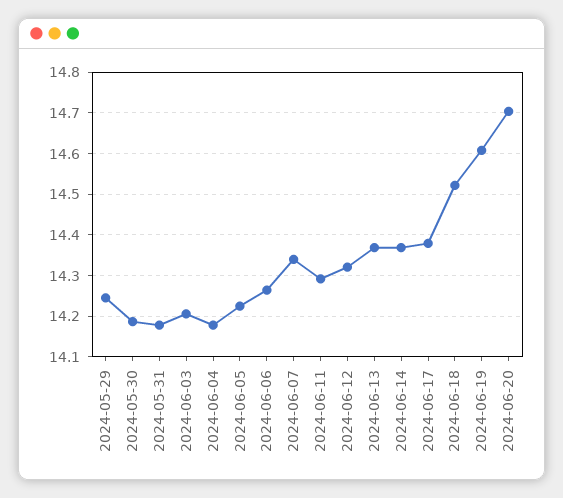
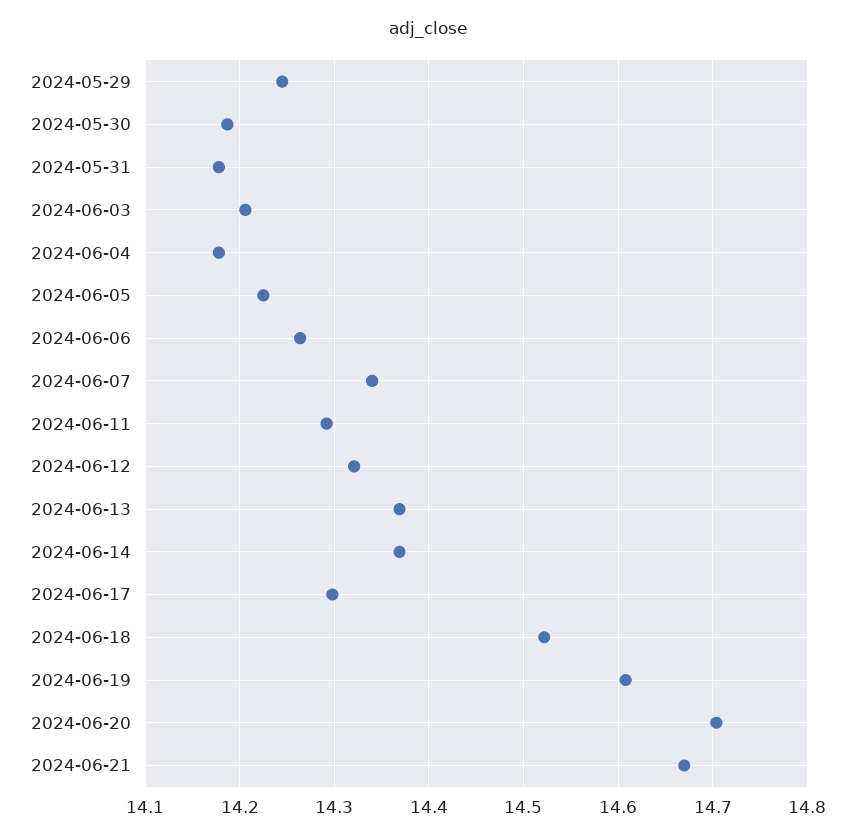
2024-06-17: 14.38 -> 14.3
2024-06-21: none -> 14.67

